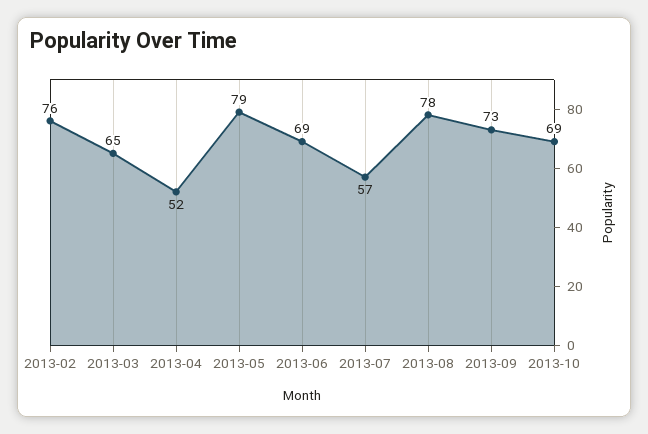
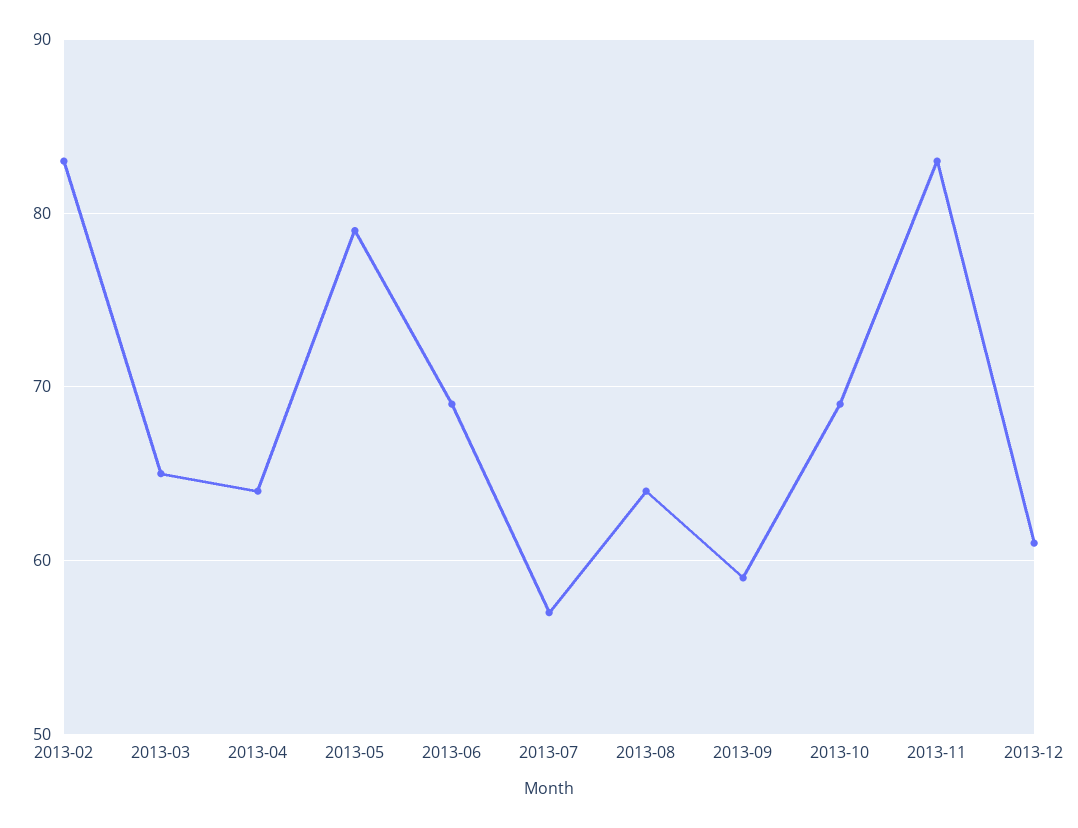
2013-02: 76 -> 83
2013-04: 52 -> 64
2013-08: 78 -> 64
2013-09: 73 -> 59
2013-11: none -> 83
2013-12: none -> 61

